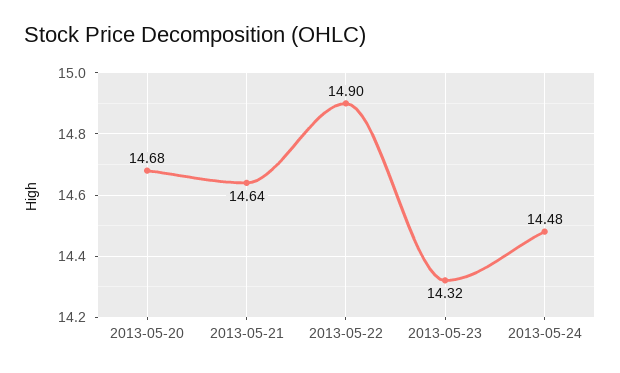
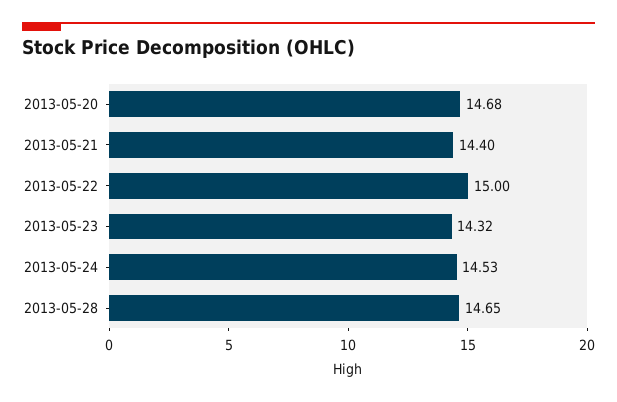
2013-05-21: 14.64 -> 14.4
2013-05-22: 14.9 -> 15
2013-05-24: 14.48 -> 14.53
2013-05-28: none -> 14.65

